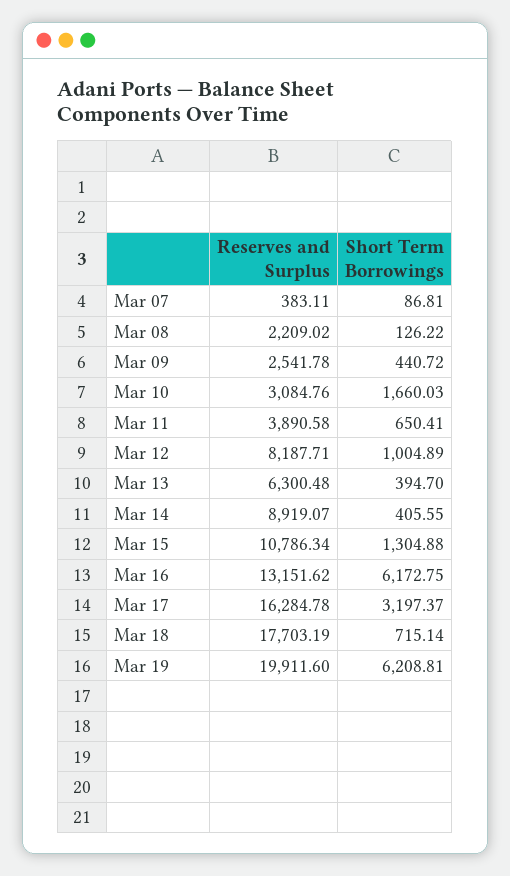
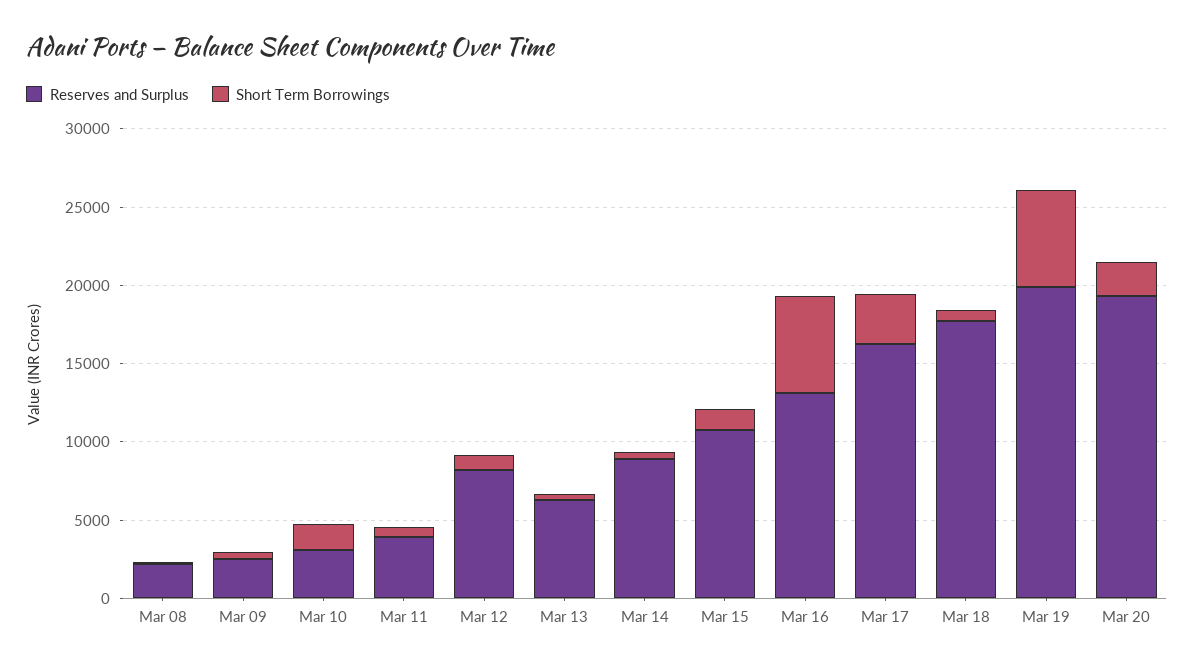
Reserves and Surplus, Mar 07: 383.11 -> none
Short Term Borrowings, Mar 07: 86.81 -> none
Reserves and Surplus, Mar 20: none -> 19000
Short Term Borrowings, Mar 20: none -> 2000

